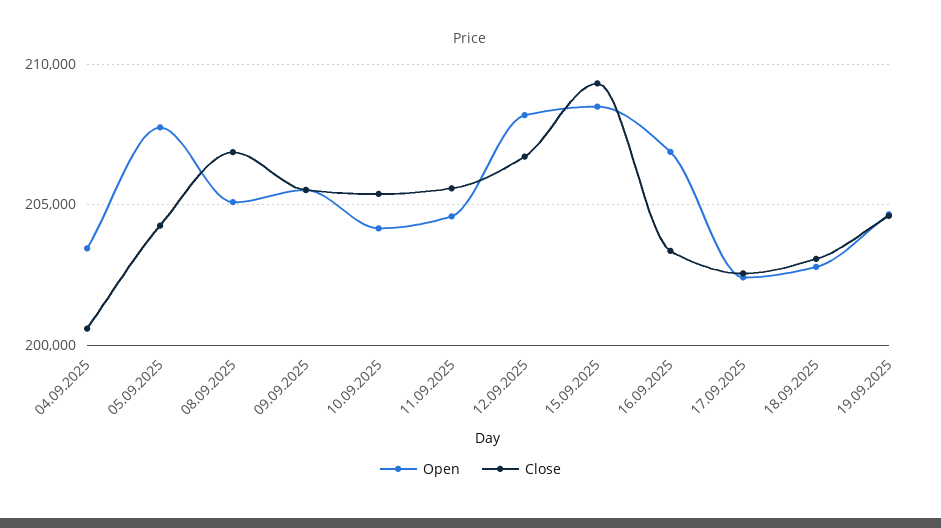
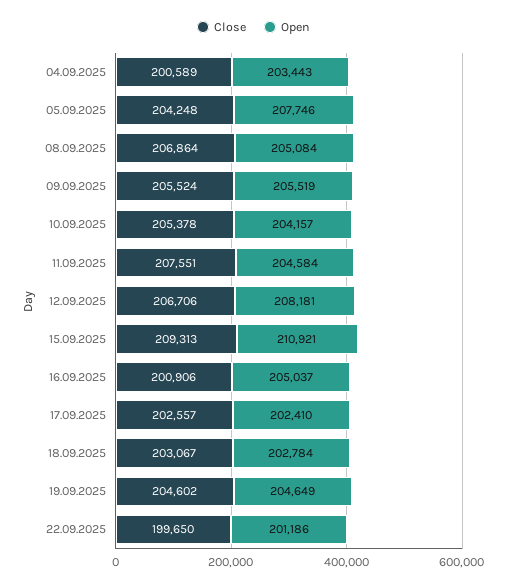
Close, 11.09.2025: 205500 -> 207551
Open, 15.09.2025: 208500 -> 210921
Open, 16.09.2025: 207000 -> 205037
Close, 16.09.2025: 203500 -> 200906
Close, 22.09.2025: none -> 199650
Open, 22.09.2025: none -> 201186

